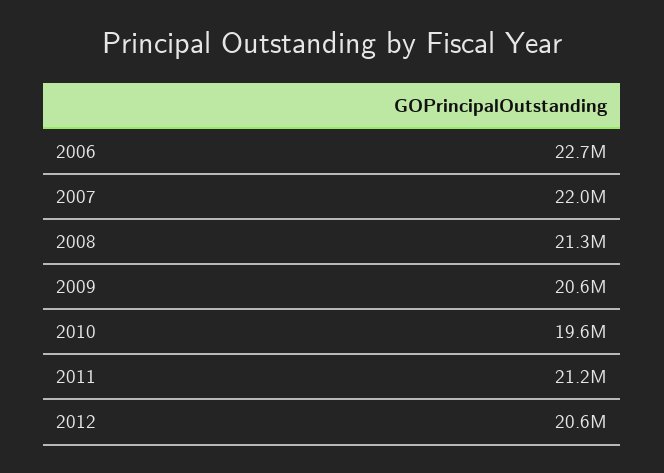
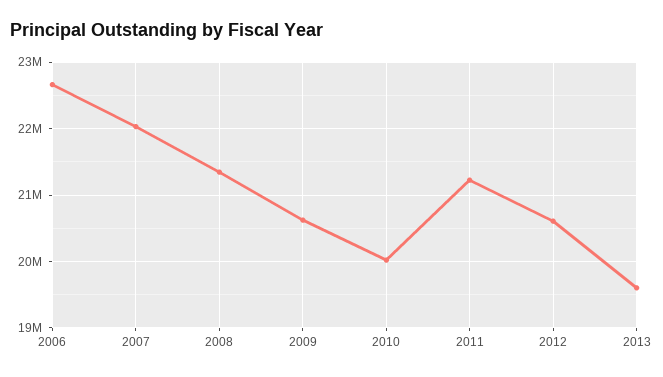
2010: 19600000 -> 20000000
2013: none -> 19600000

